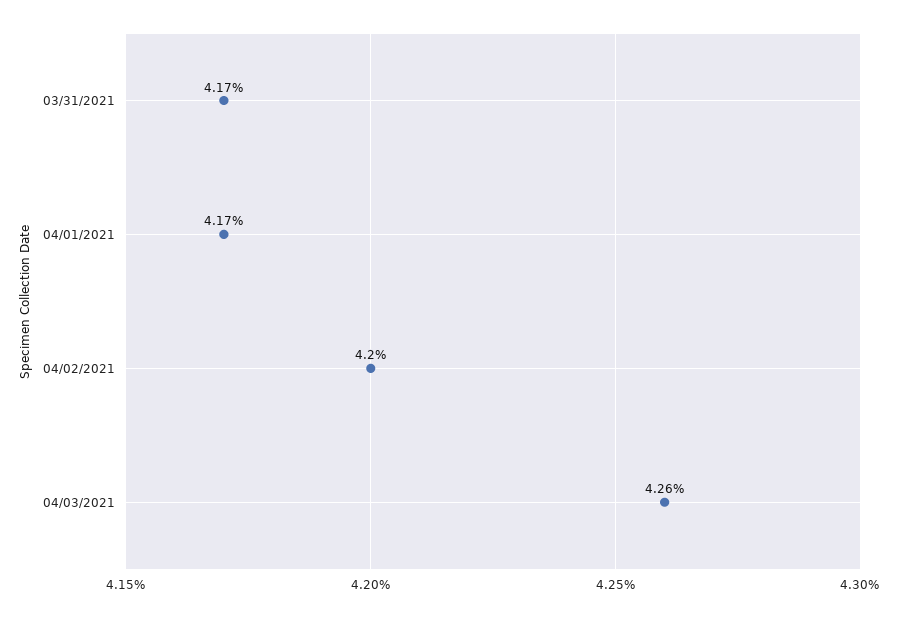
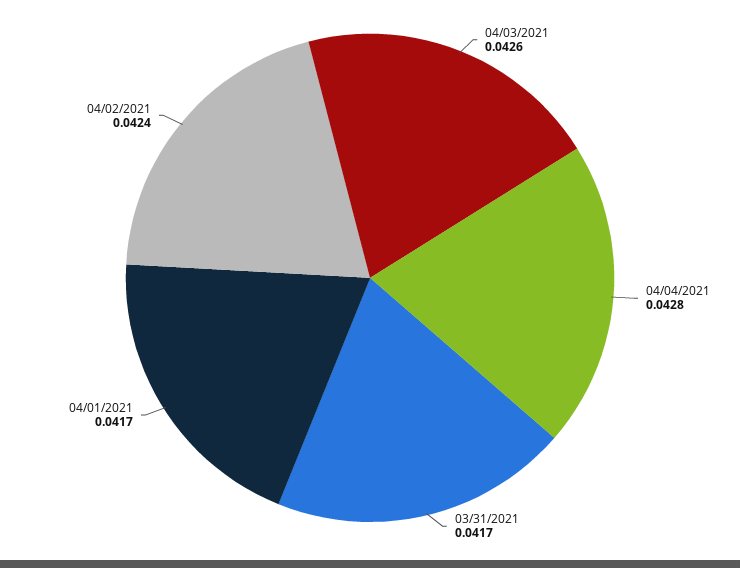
04/02/2021: 0.042 -> 0.0424
04/04/2021: none -> 0.0428

